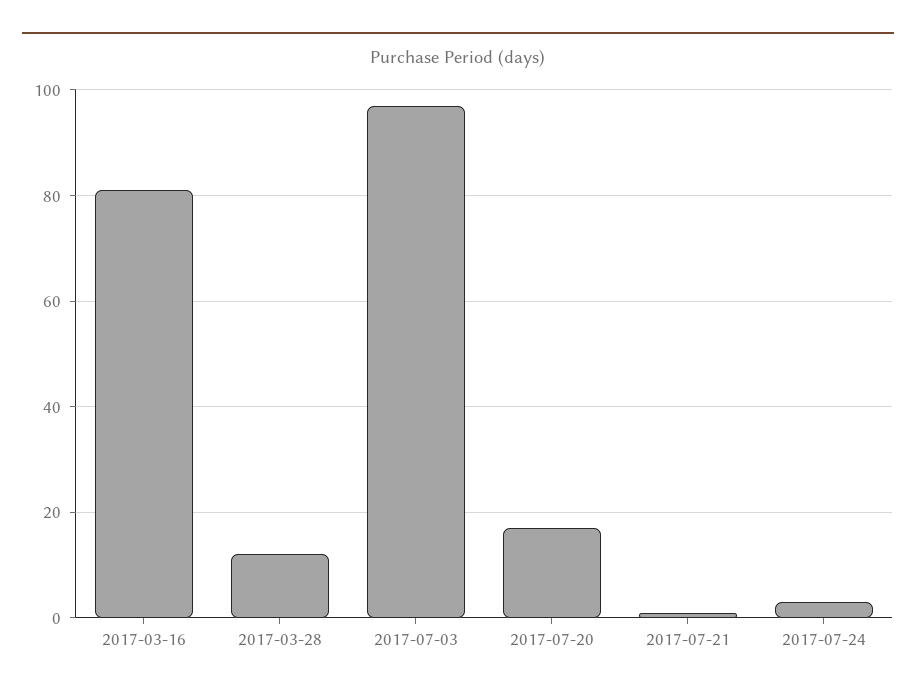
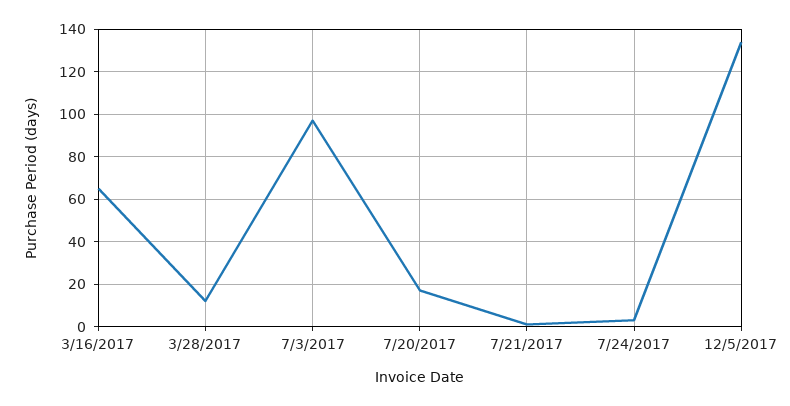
2017-03-16: 80 -> 65
12/5/2017: none -> 135

